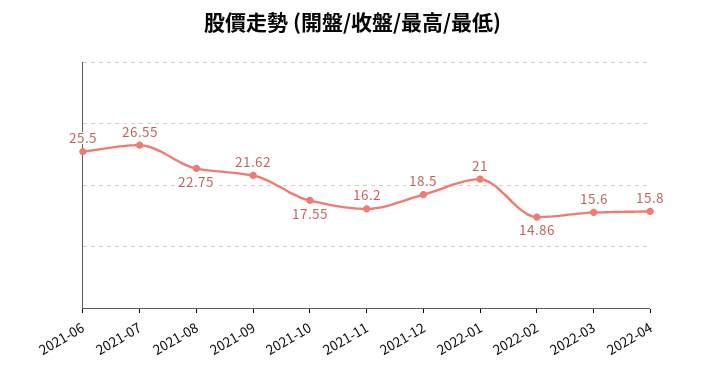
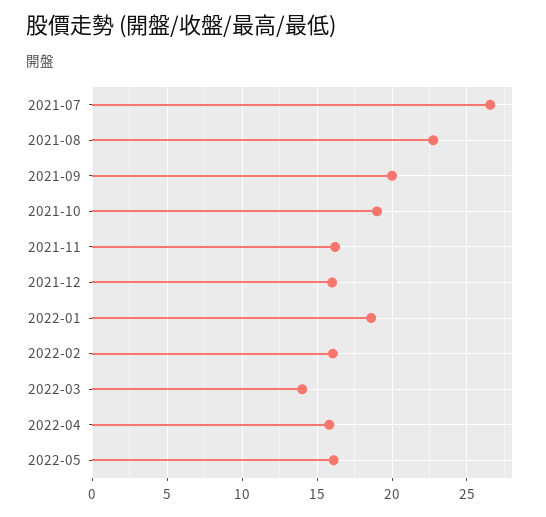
2021-06: 25.5 -> none
2021-09: 21.62 -> 20
2021-10: 17.55 -> 19
2021-12: 18.5 -> 16
2022-01: 21 -> 18.5
2022-02: 14.86 -> 16
2022-03: 15.6 -> 14
2022-05: none -> 16

